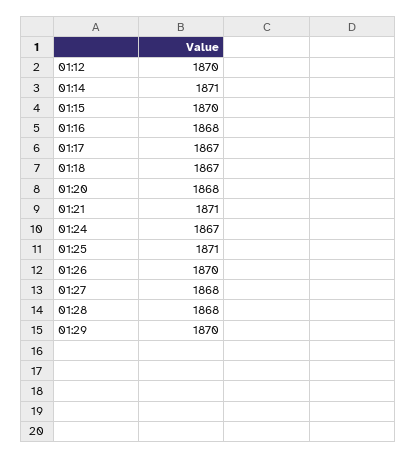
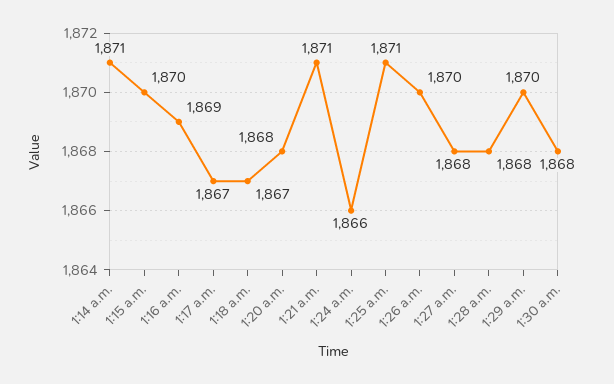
01:12: 1870 -> none
01:16: 1868 -> 1869
01:24: 1867 -> 1866
1:30 a.m.: none -> 1868

